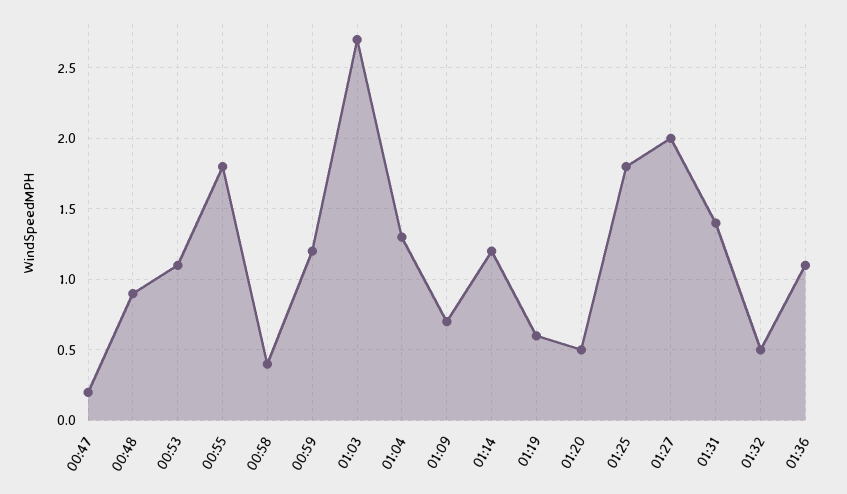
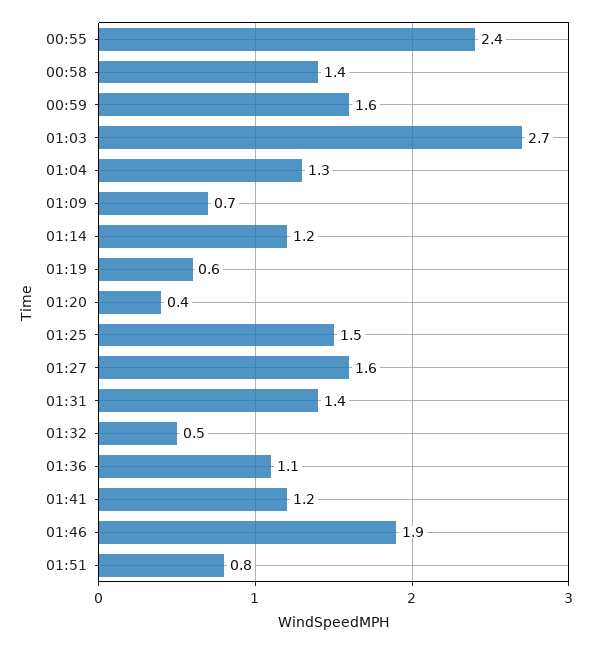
00:47: 0.2 -> none
00:48: 0.9 -> none
00:53: 1.1 -> none
00:55: 1.8 -> 2.4
00:58: 0.4 -> 1.4
00:59: 1.2 -> 1.6
01:20: 0.5 -> 0.4
01:25: 1.8 -> 1.5
01:27: 2 -> 1.6
01:41: none -> 1.2
01:46: none -> 1.9
01:51: none -> 0.8

